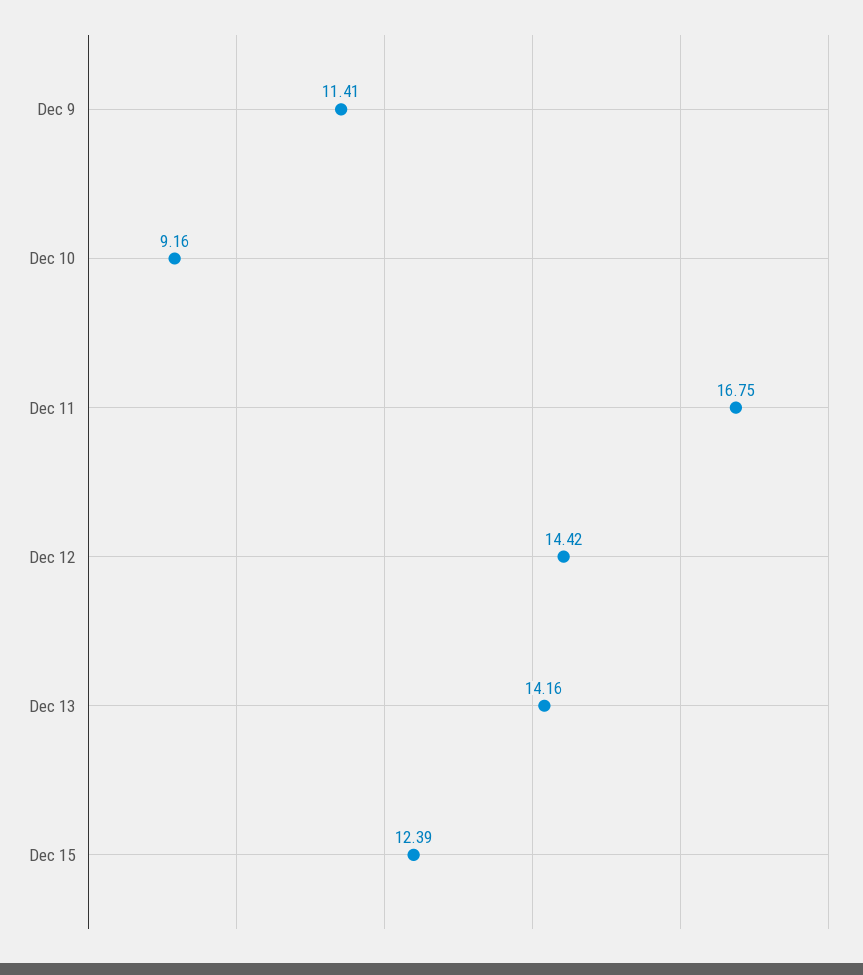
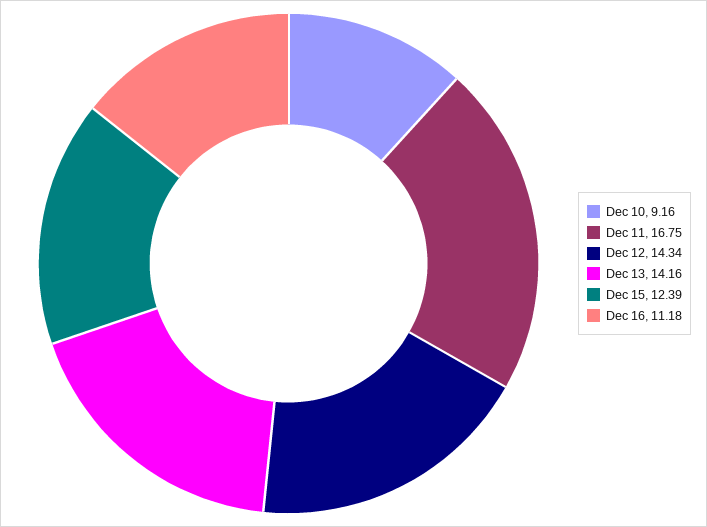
Dec 9: 11.41 -> none
Dec 12: 14.42 -> 14.34
Dec 16: none -> 11.18

